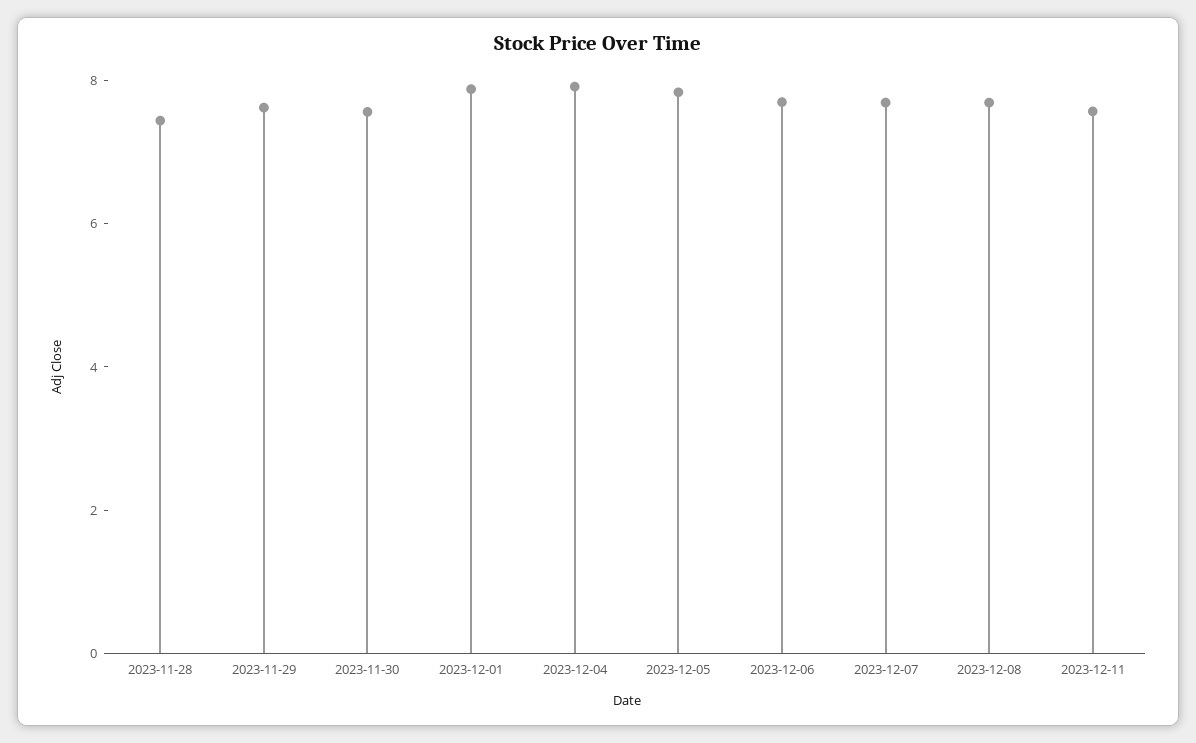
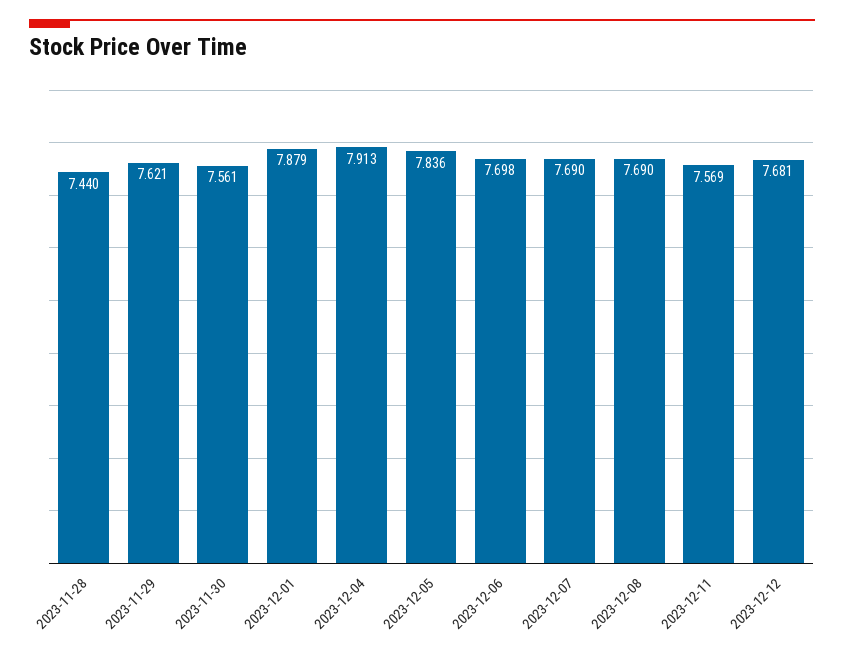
2023-12-12: none -> 7.681

